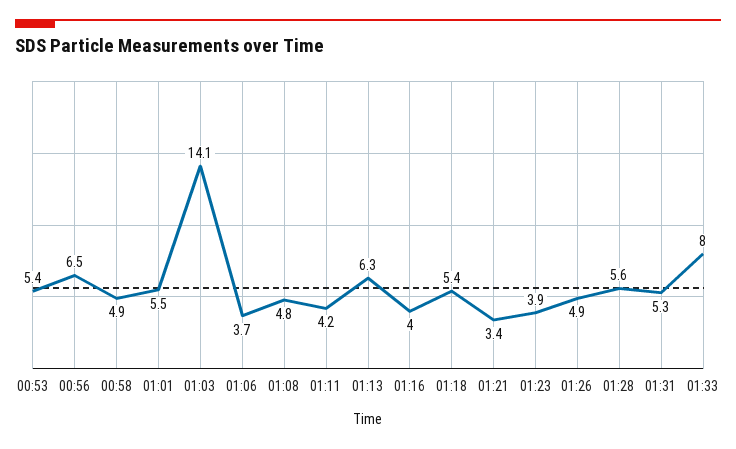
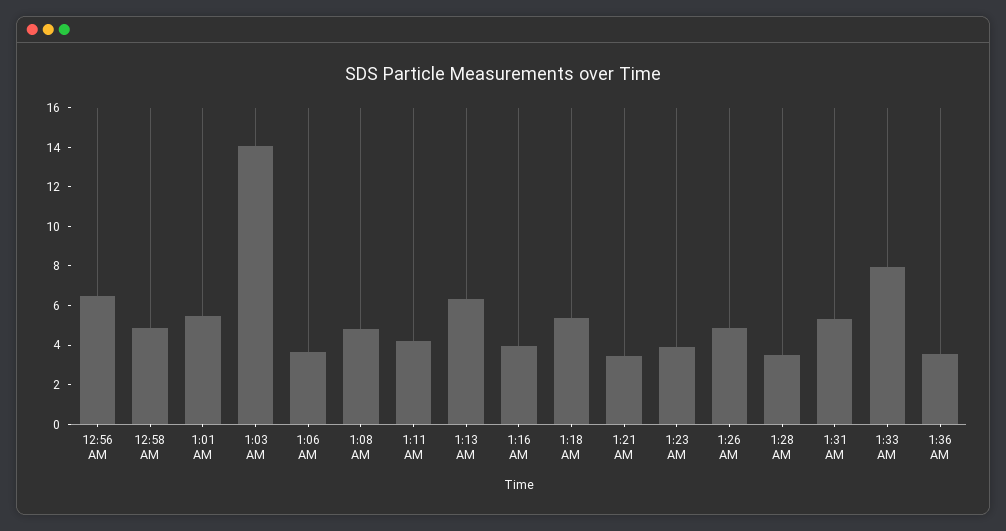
00:53: 5.4 -> none
01:28: 5.6 -> 3.5
1:36 AM: none -> 3.5

